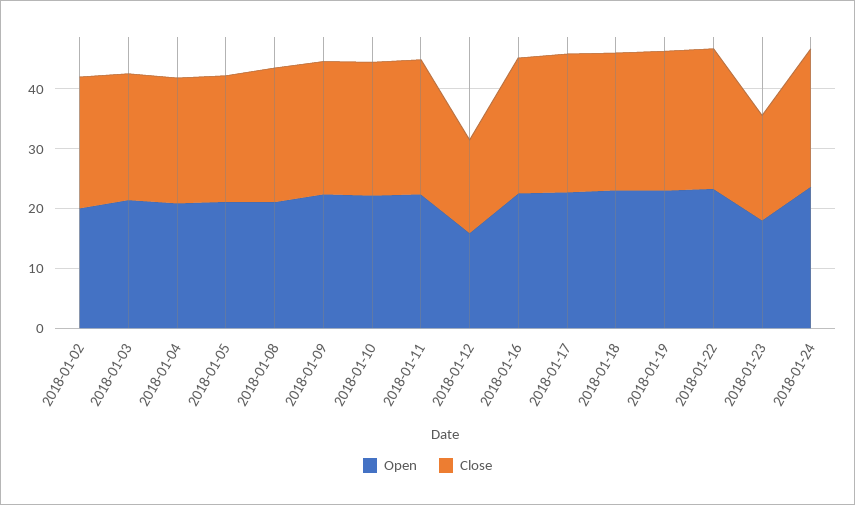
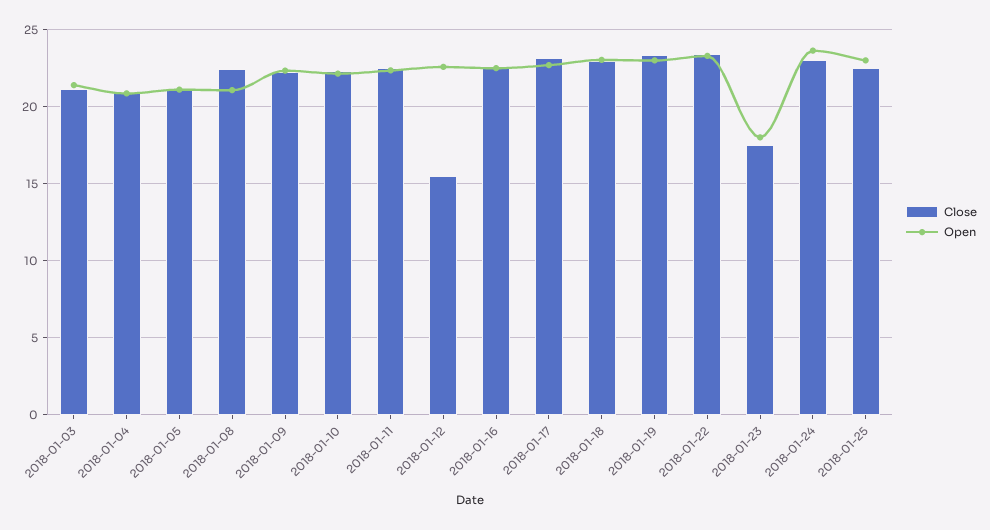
Open, 2018-01-02: 20 -> none
Close, 2018-01-02: 22 -> none
Open, 2018-01-12: 16 -> 22.5
Close, 2018-01-25: none -> 22.5
Open, 2018-01-25: none -> 23

